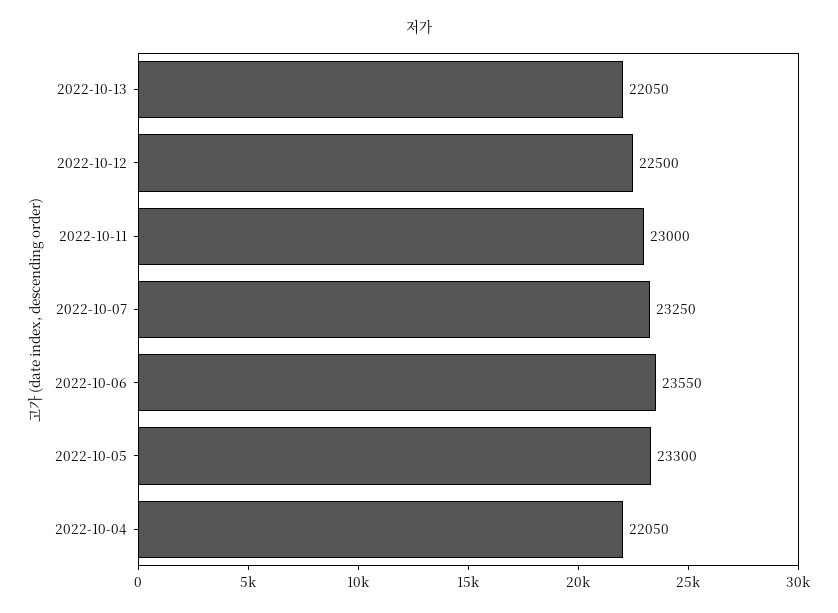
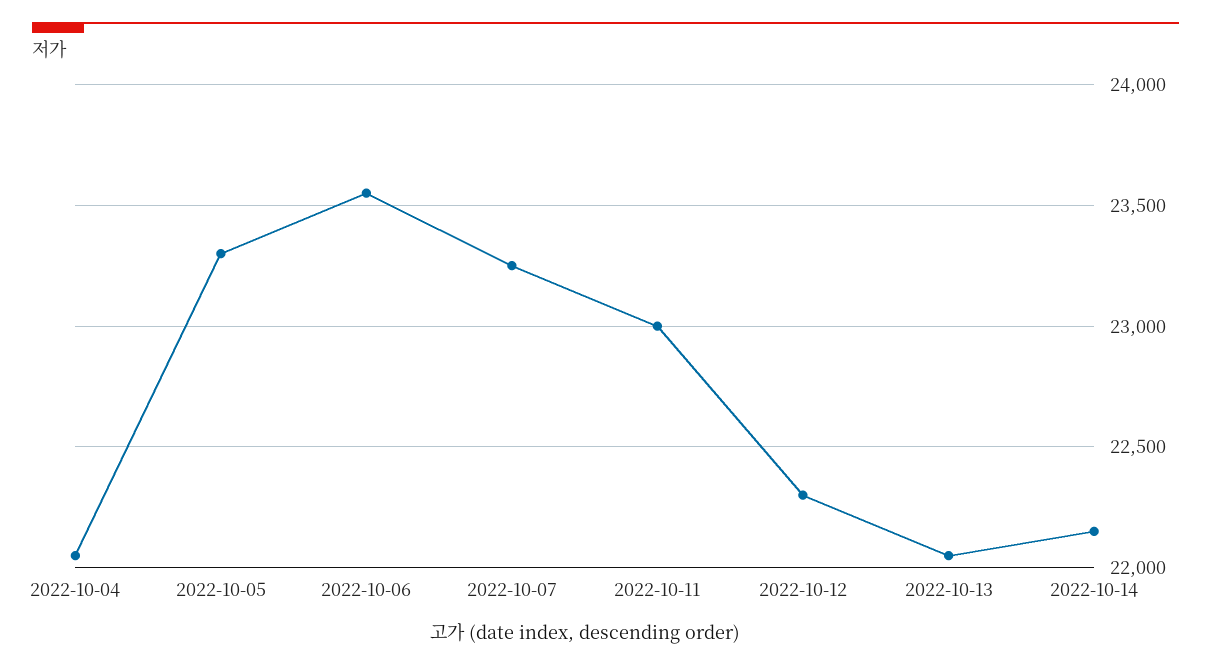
2022-10-12: 22500 -> 22300
2022-10-14: none -> 22150

